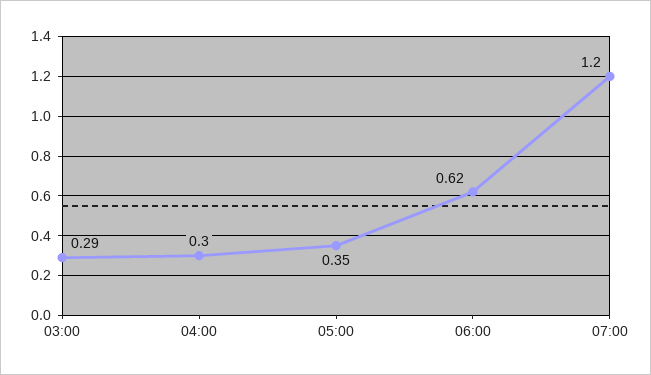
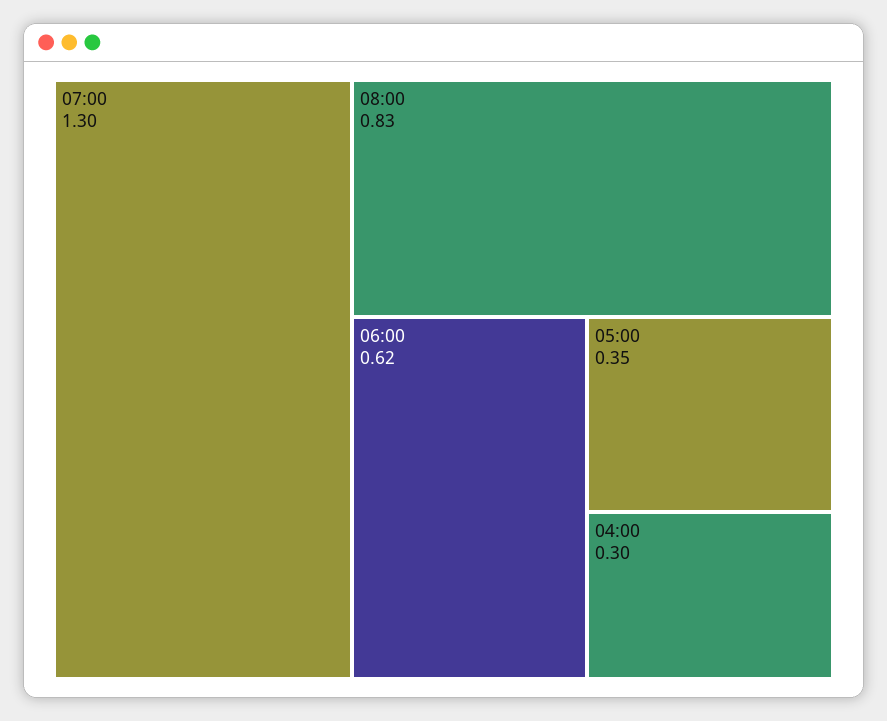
03:00: 0.29 -> none
07:00: 1.2 -> 1.3
08:00: none -> 0.83

